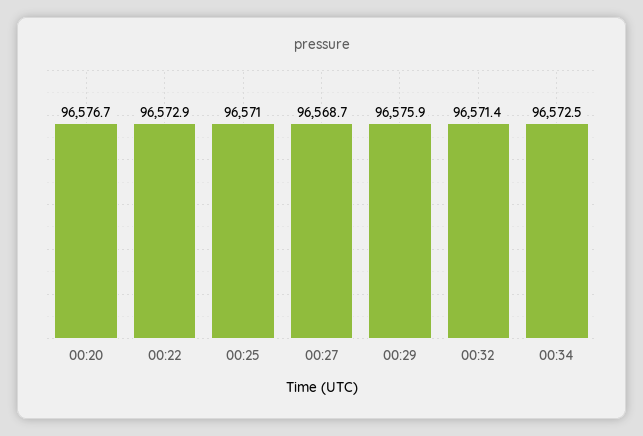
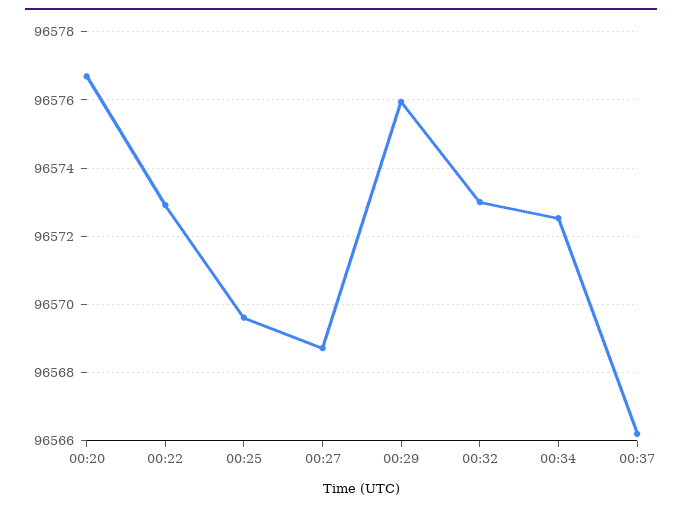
00:25: 96571 -> 96569.6
00:32: 96571.4 -> 96573
00:37: none -> 96566.2

